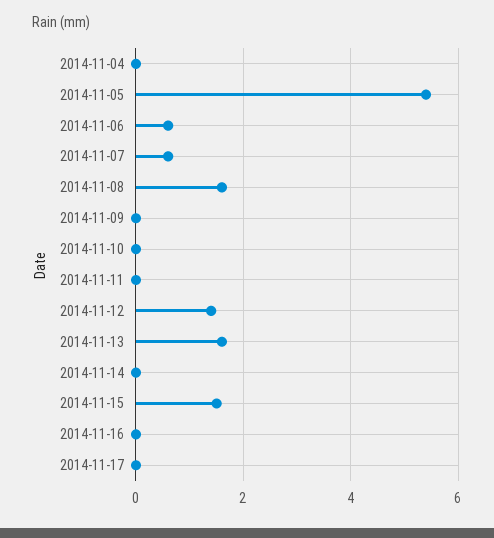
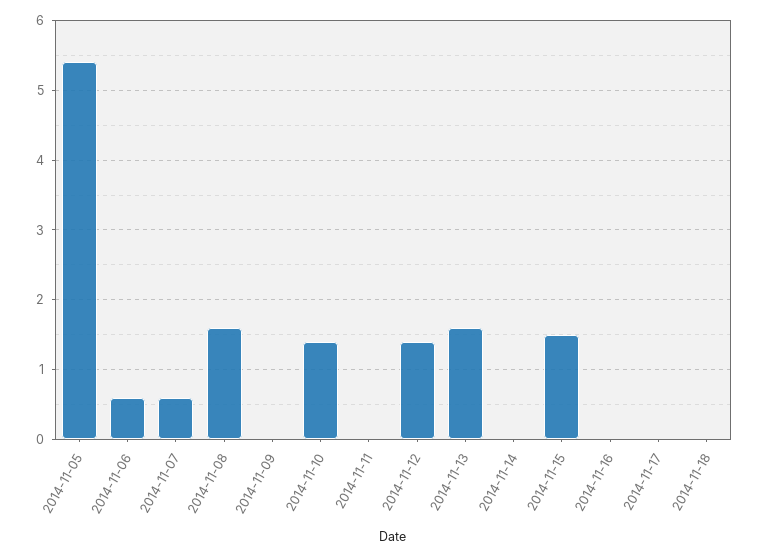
2014-11-04: 0 -> none
2014-11-10: 0 -> 1.4
2014-11-18: none -> 0

